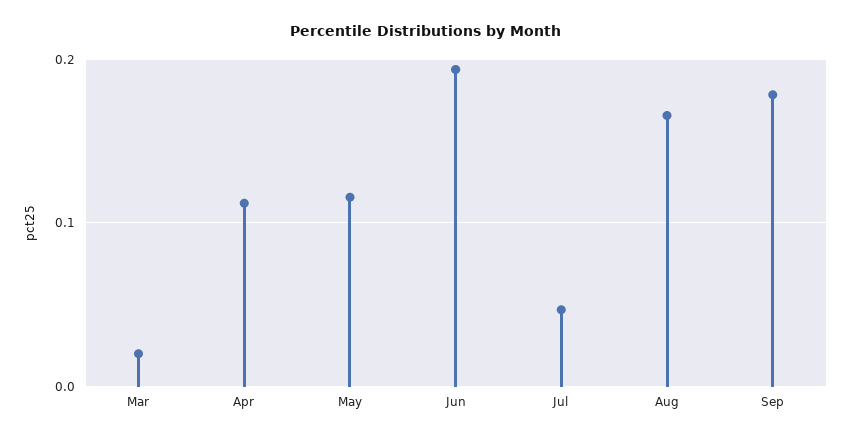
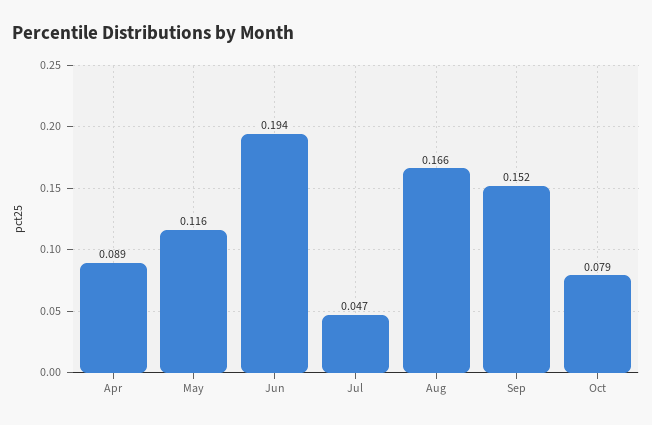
Mar: 0.02 -> none
Apr: 0.11 -> 0.089
Sep: 0.18 -> 0.152
Oct: none -> 0.079

